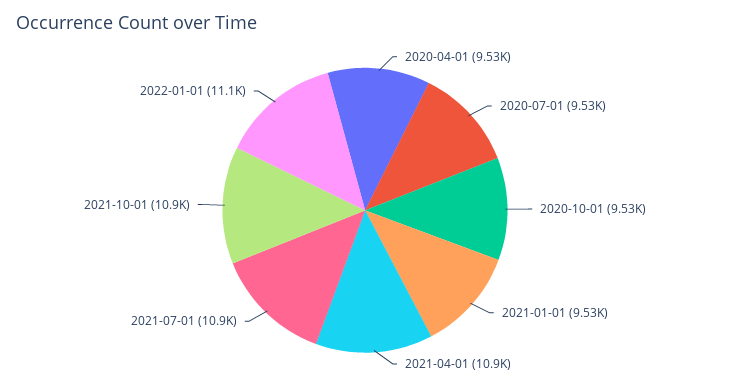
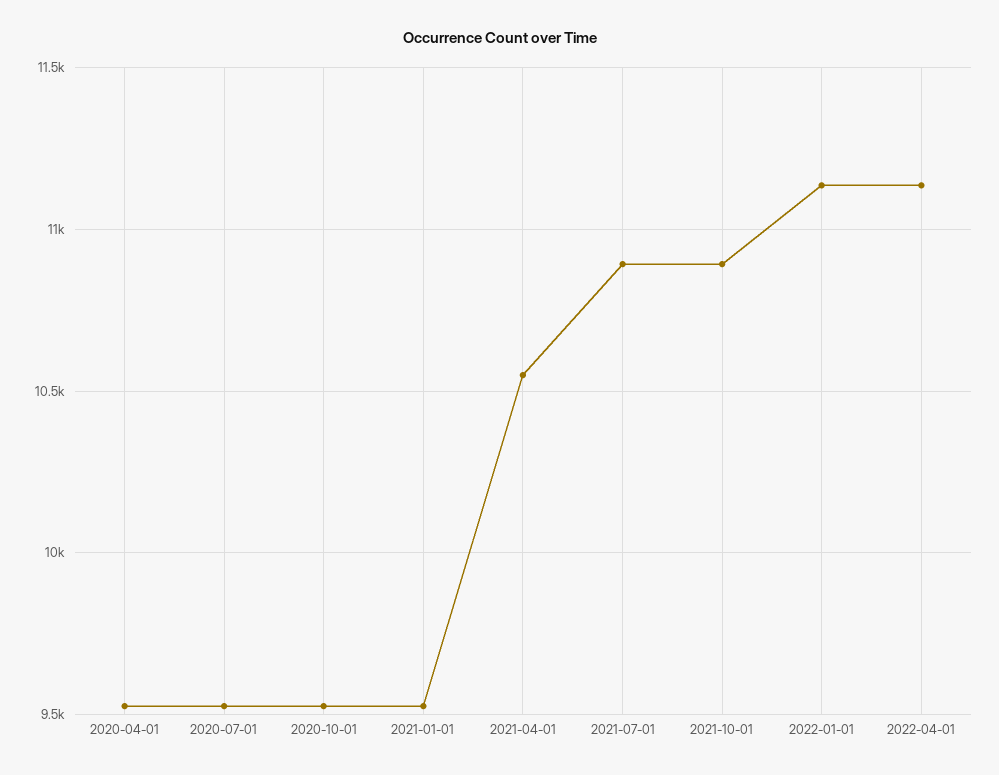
2021-04-01: 10900 -> 10550
2022-04-01: none -> 11150

